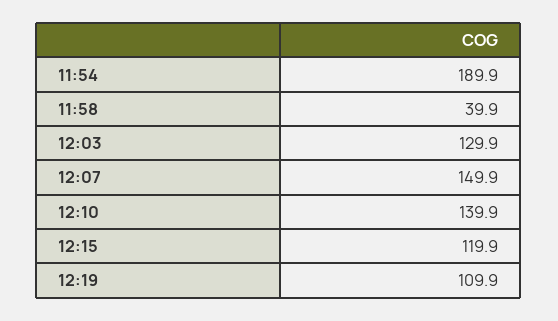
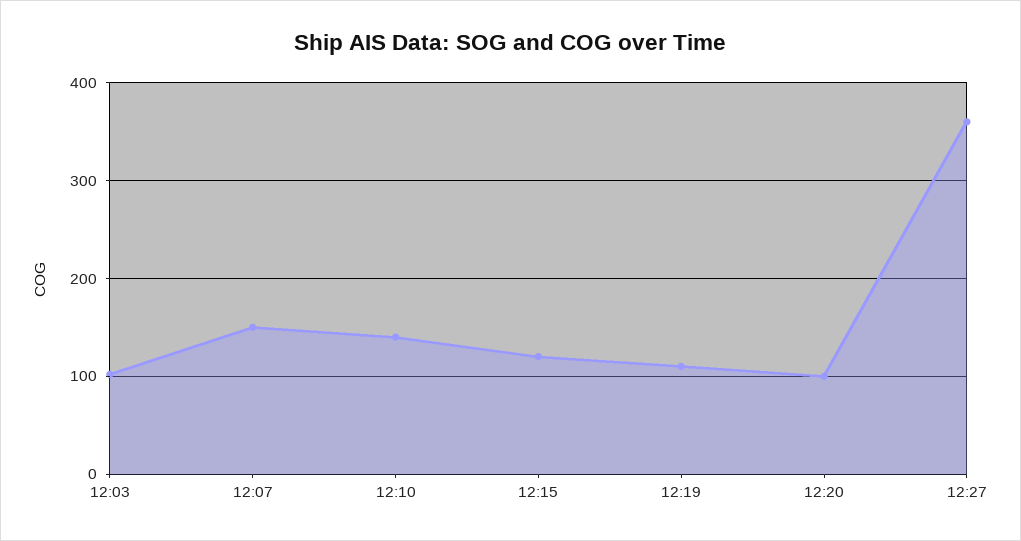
11:54: 189.9 -> none
11:58: 39.9 -> none
12:03: 129.9 -> 100
12:20: none -> 100
12:27: none -> 360

